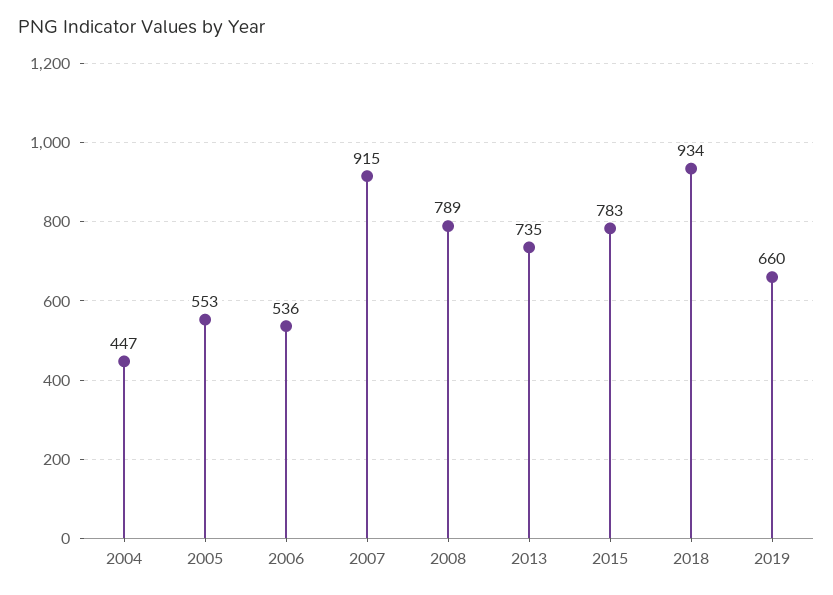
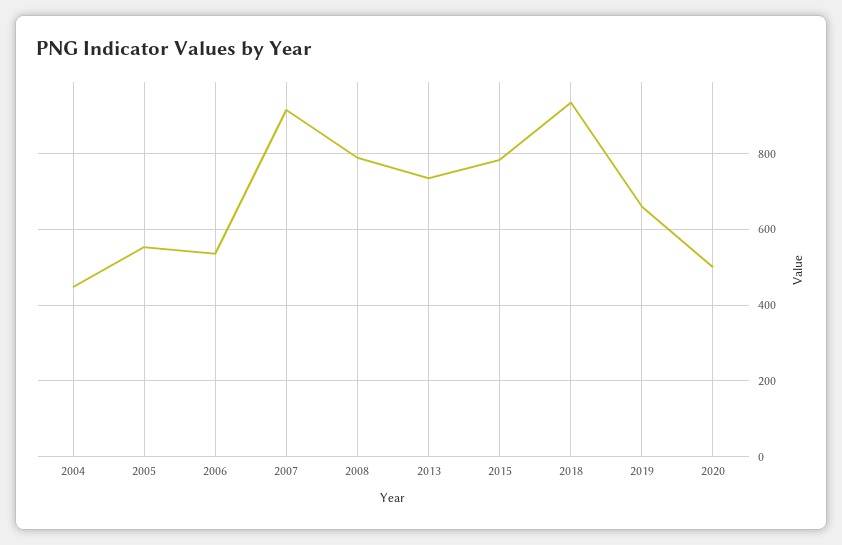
2020: none -> 500

